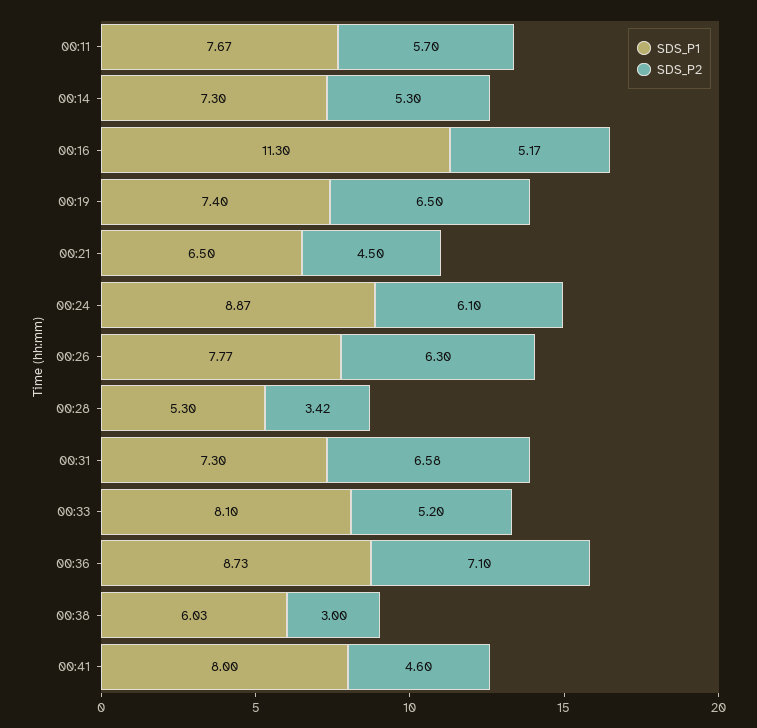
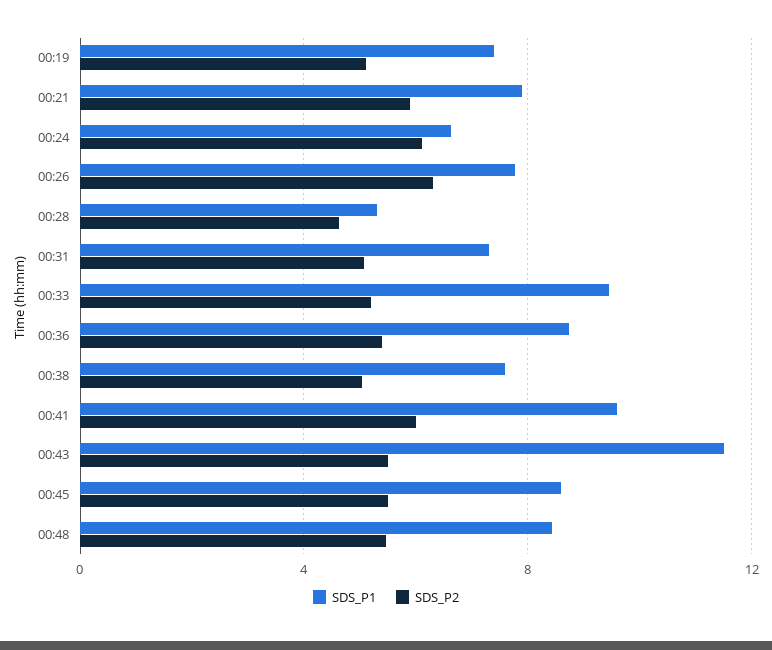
SDS_P1, 00:11: 7.67 -> none
SDS_P2, 00:11: 5.7 -> none
SDS_P1, 00:14: 7.3 -> none
SDS_P2, 00:14: 5.3 -> none
SDS_P1, 00:16: 11.3 -> none
SDS_P2, 00:16: 5.17 -> none
SDS_P2, 00:19: 6.5 -> 5
SDS_P1, 00:21: 6.5 -> 8
SDS_P2, 00:21: 4.5 -> 6
SDS_P1, 00:24: 8.87 -> 6.5
SDS_P2, 00:28: 3.42 -> 4.5
SDS_P2, 00:31: 6.58 -> 5
SDS_P1, 00:33: 8.1 -> 9.5
SDS_P2, 00:36: 7.1 -> 5.5
SDS_P1, 00:38: 6.03 -> 7.5
SDS_P2, 00:38: 3 -> 5
SDS_P1, 00:41: 8 -> 9.5
SDS_P2, 00:41: 4.6 -> 6
SDS_P1, 00:43: none -> 11.5
SDS_P2, 00:43: none -> 5.5
SDS_P1, 00:45: none -> 8.5
SDS_P2, 00:45: none -> 5.5
SDS_P1, 00:48: none -> 8.5
SDS_P2, 00:48: none -> 5.5

